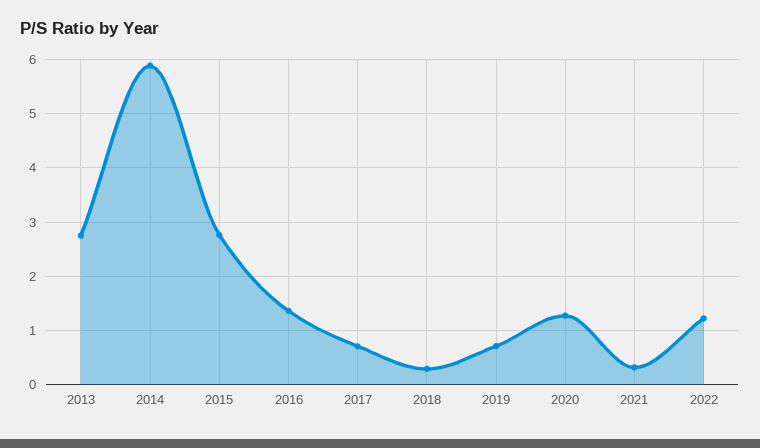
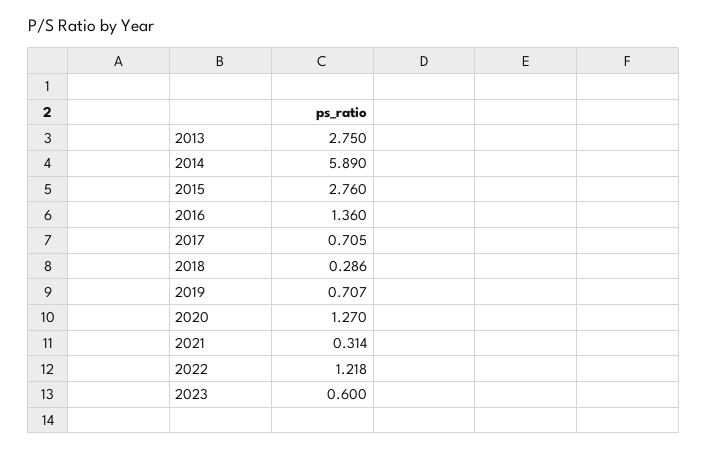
2023: none -> 0.6

